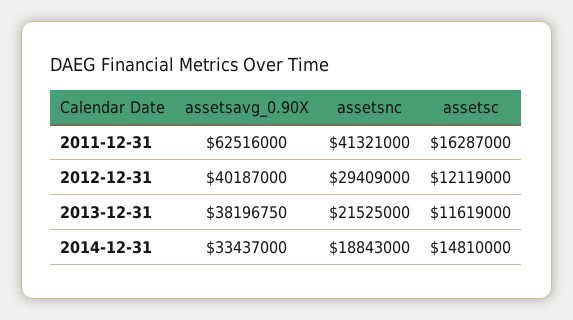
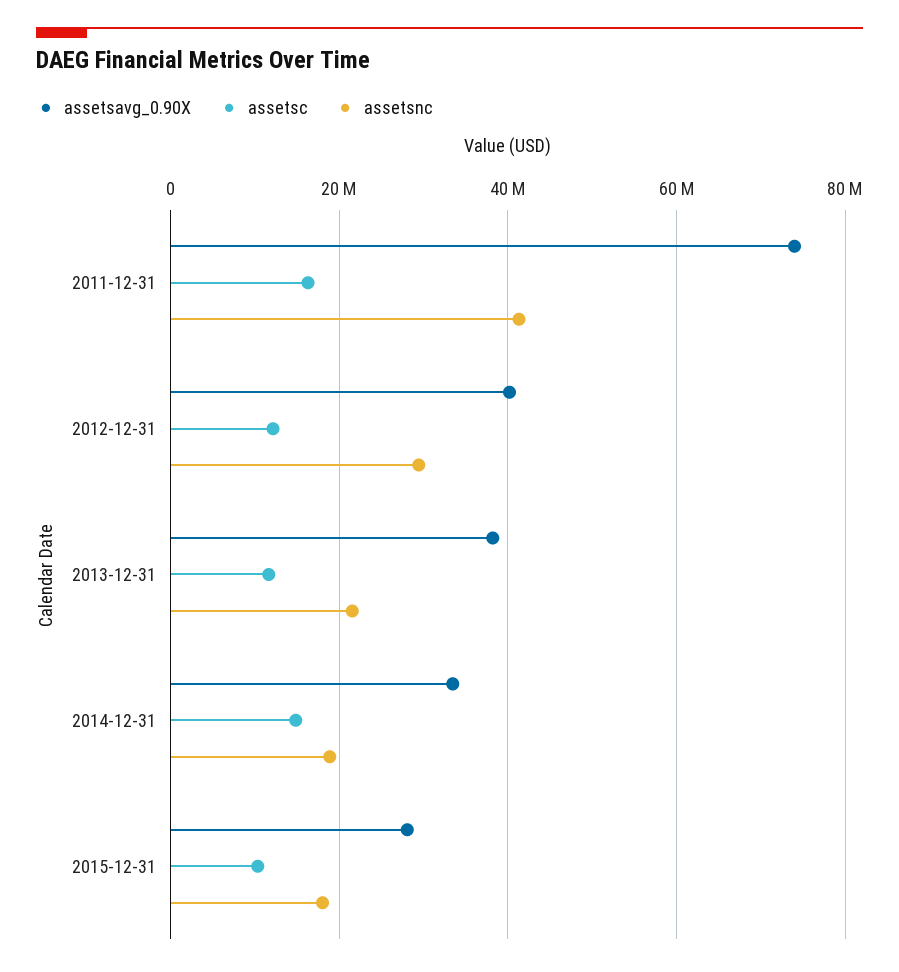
assetsavg_0.90X, 2011-12-31: 62516000 -> 74000000
assetsavg_0.90X, 2015-12-31: none -> 28000000
assetsc, 2015-12-31: none -> 10000000
assetsnc, 2015-12-31: none -> 18000000

